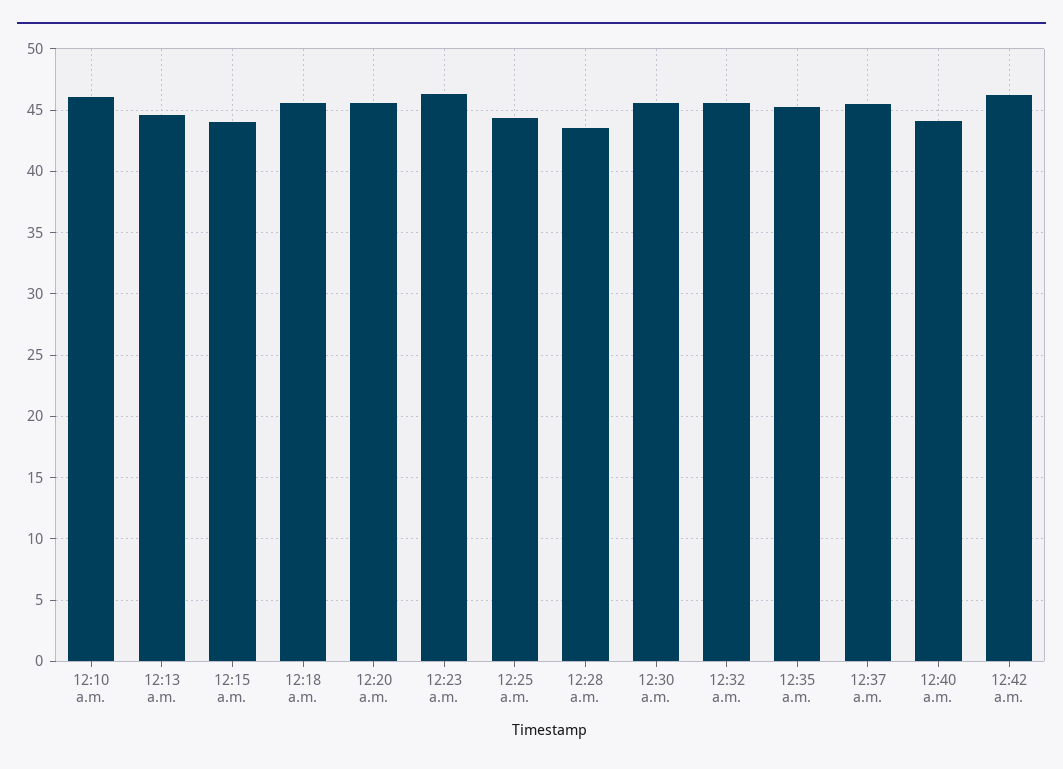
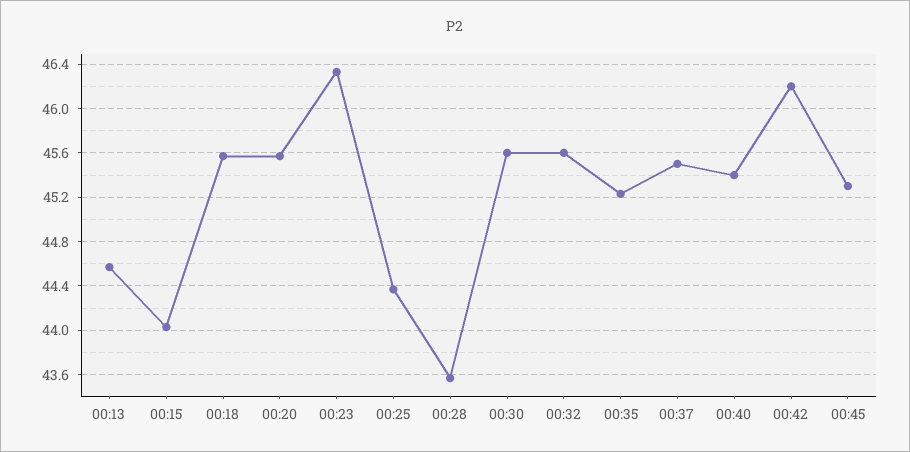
12:10 a.m.: 46 -> none
12:40 a.m.: 44 -> 45.4
00:45: none -> 45.3

